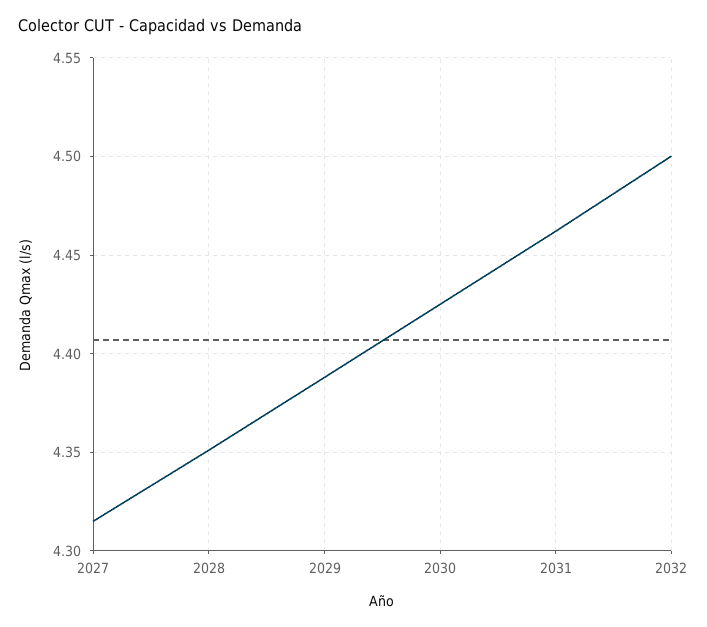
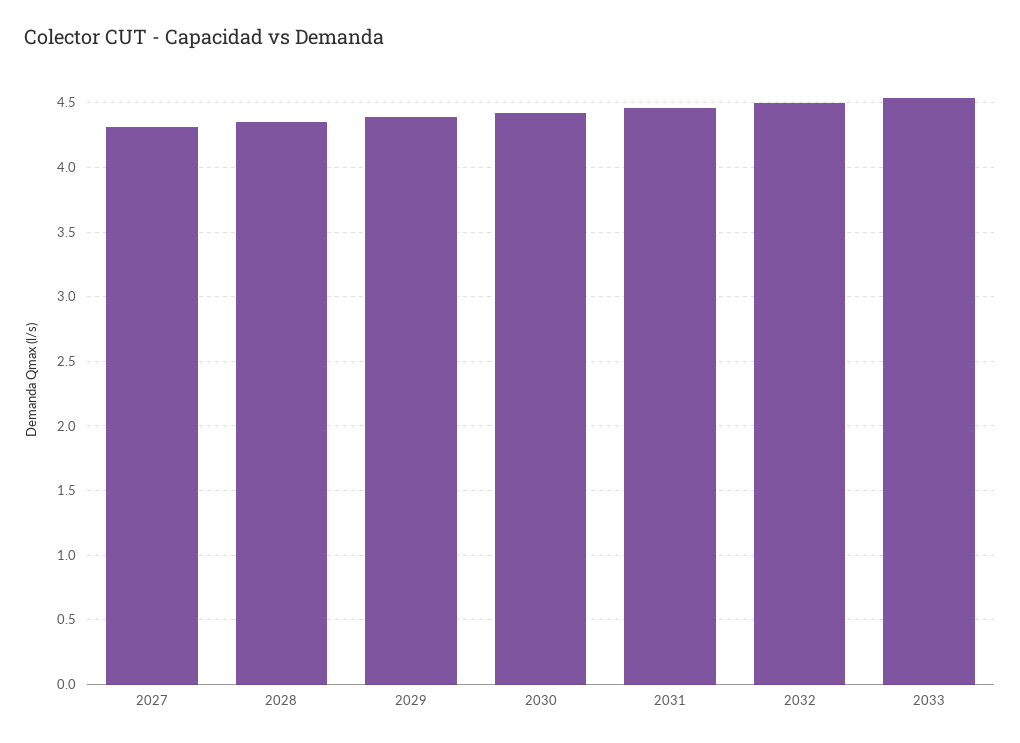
2033: none -> 4.55

